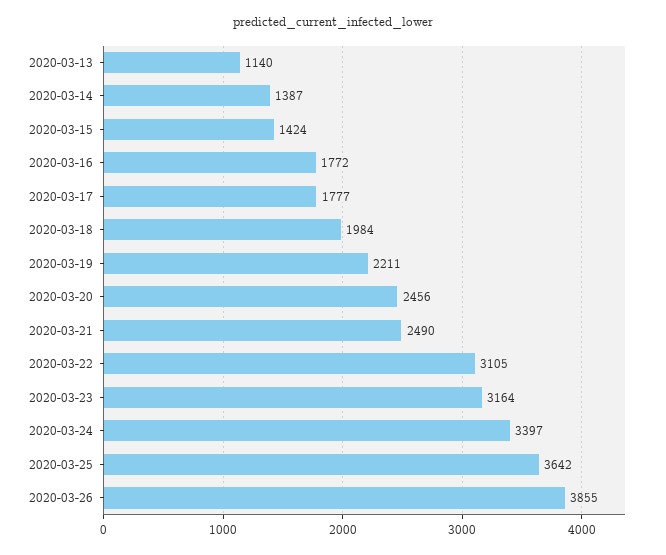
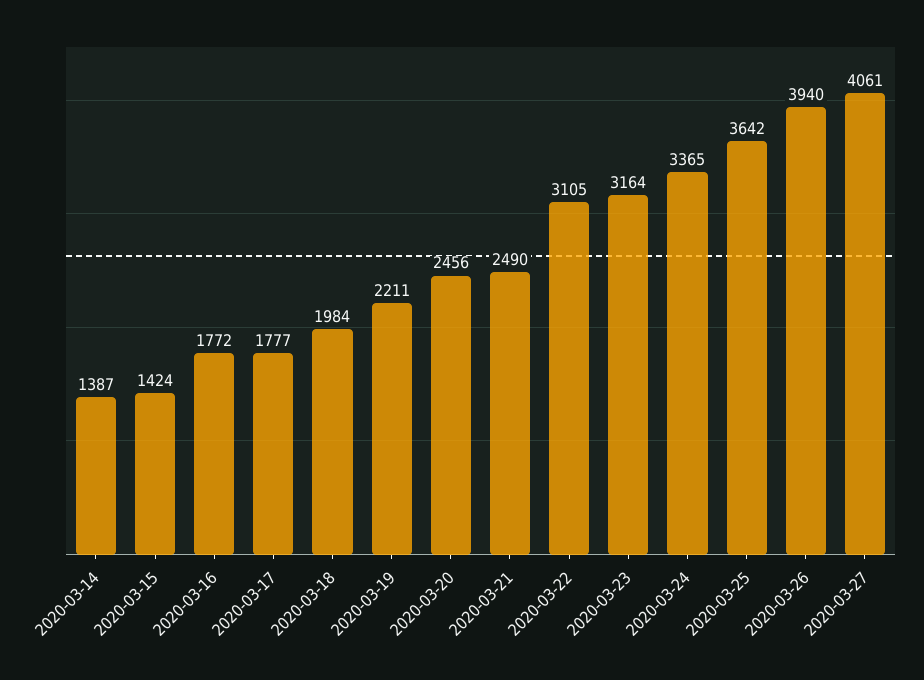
2020-03-13: 1140 -> none
2020-03-24: 3397 -> 3365
2020-03-26: 3855 -> 3940
2020-03-27: none -> 4061

